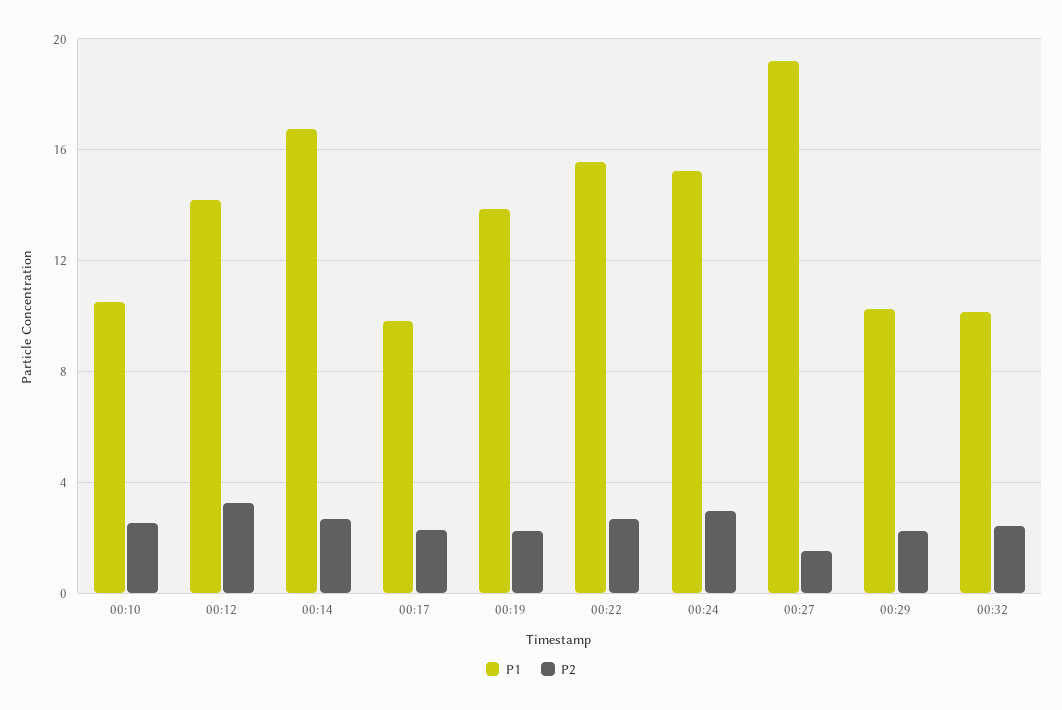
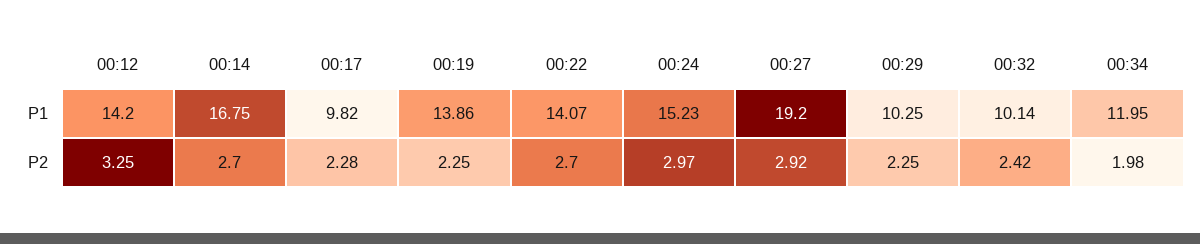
P1, 00:10: 10.5 -> none
P2, 00:10: 2.5 -> none
P1, 00:22: 15.5 -> 14.07
P2, 00:27: 1.5 -> 2.92
P1, 00:34: none -> 11.95
P2, 00:34: none -> 1.98

